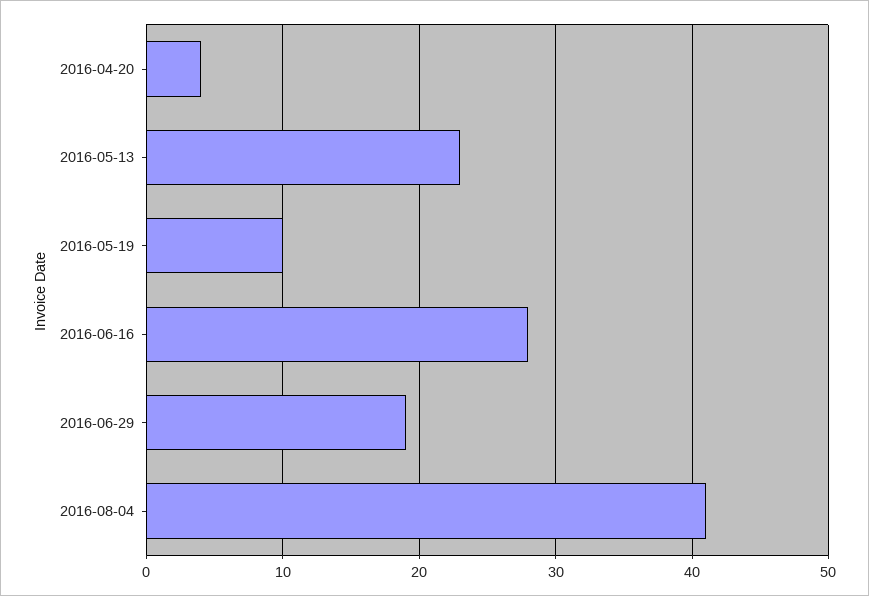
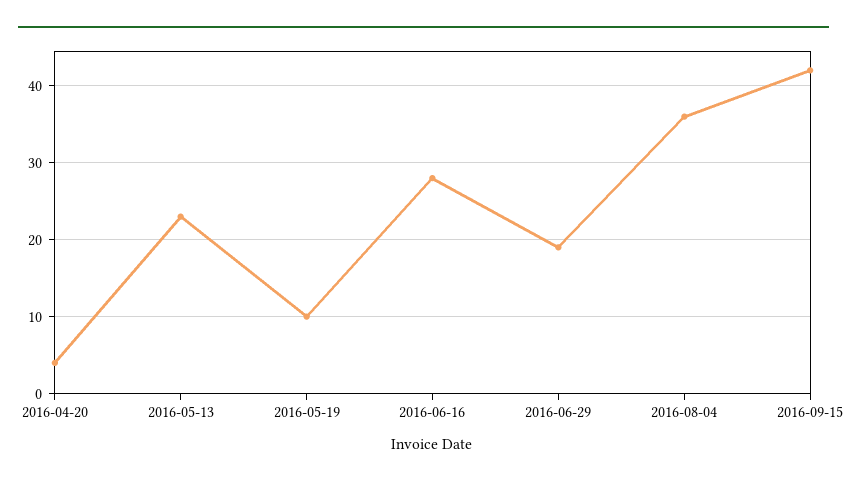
2016-08-04: 41 -> 36
2016-09-15: none -> 42

